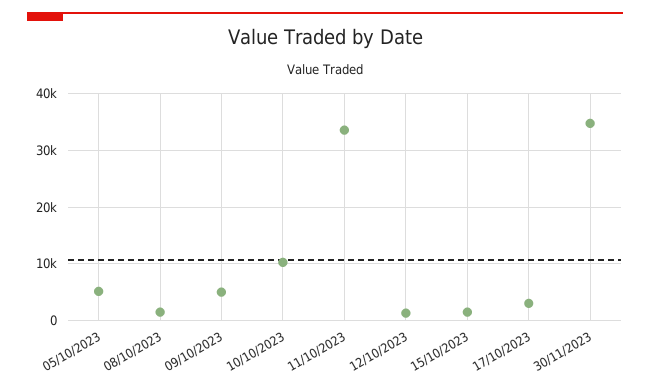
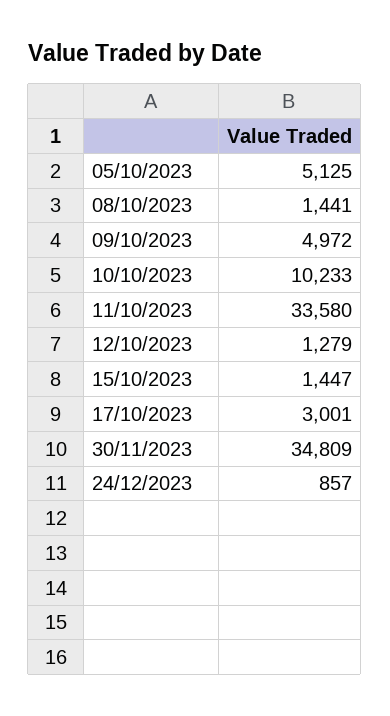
24/12/2023: none -> 857

